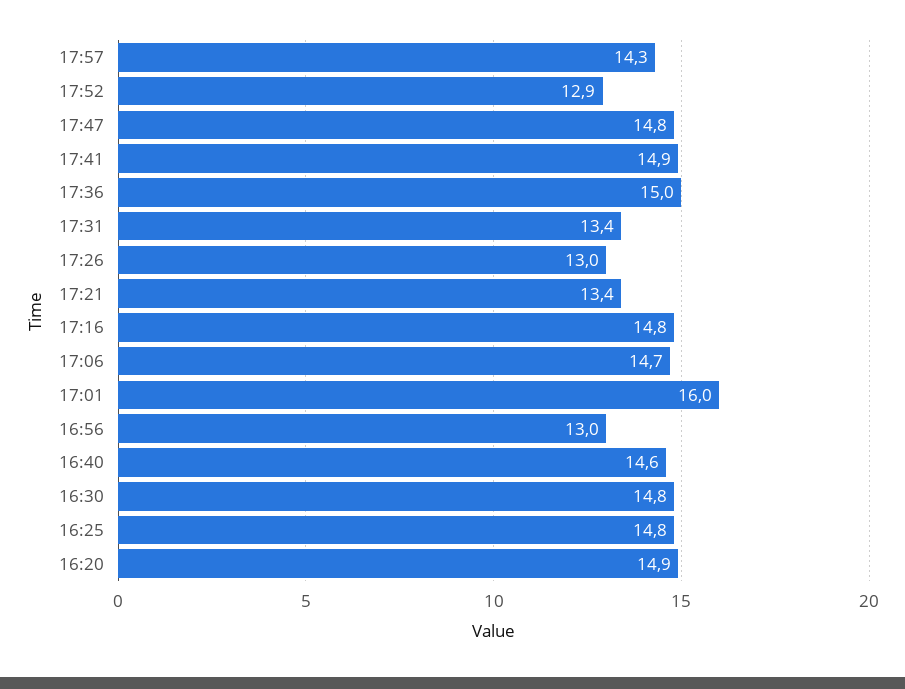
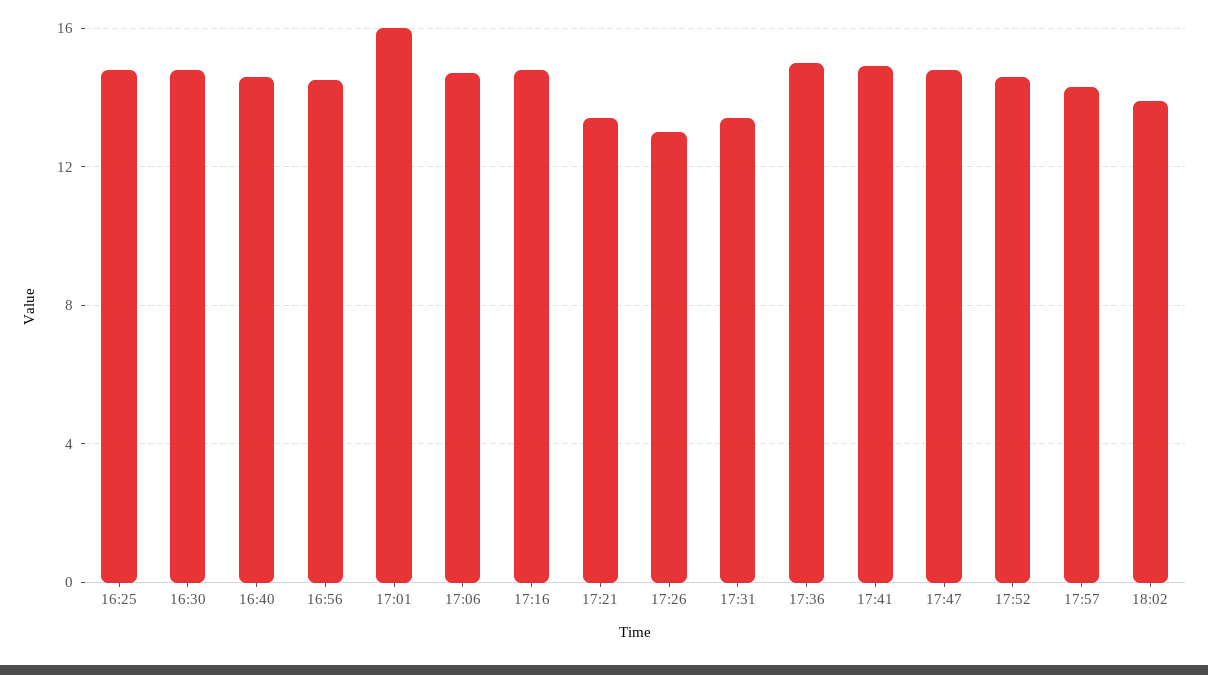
17:52: 12.9 -> 14.5
16:56: 13 -> 14.5
16:20: 14.9 -> none
18:02: none -> 14

